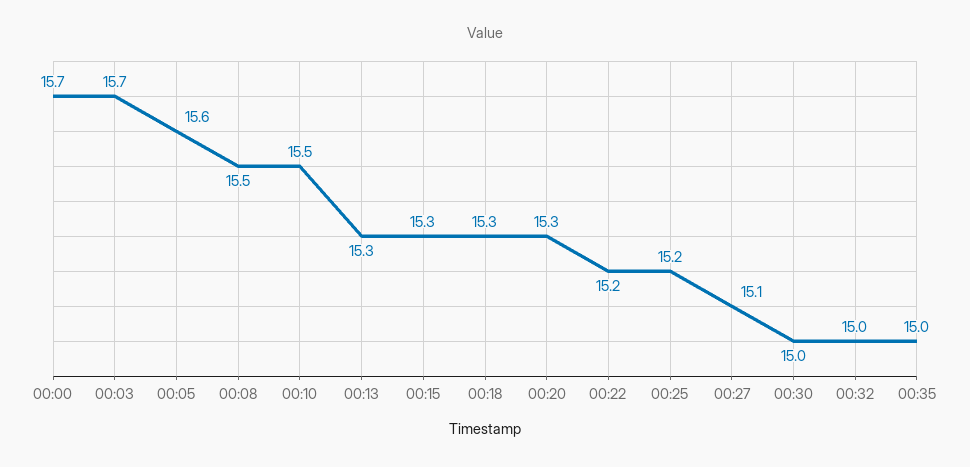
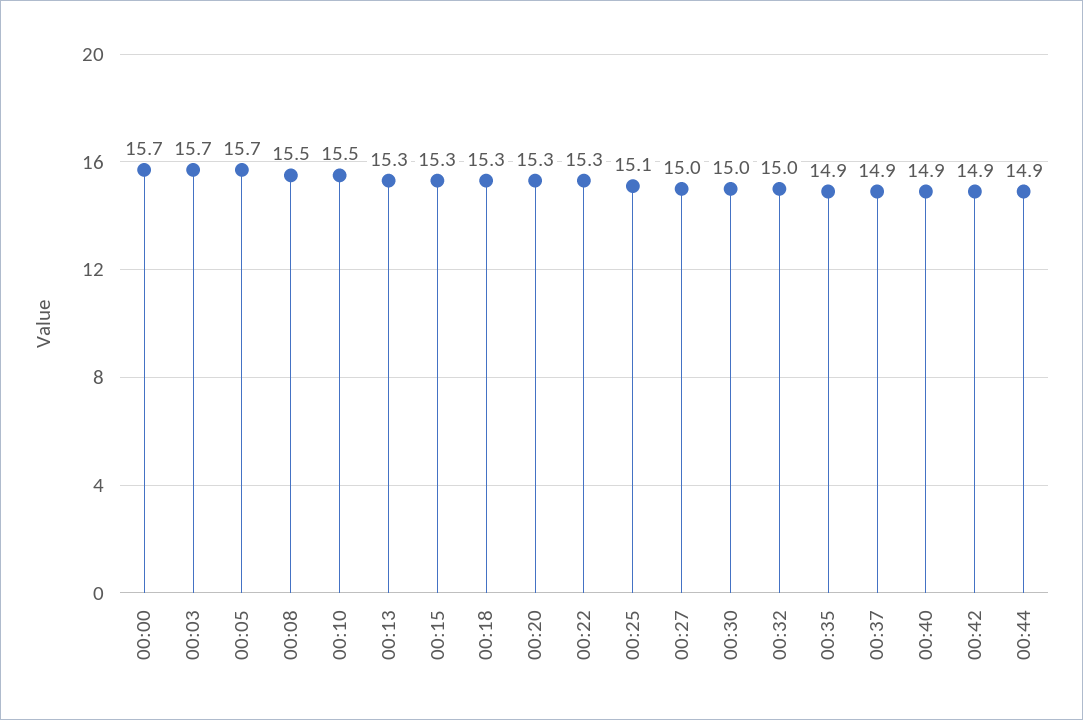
00:05: 15.6 -> 15.7
00:22: 15.2 -> 15.3
00:25: 15.2 -> 15.1
00:27: 15.1 -> 15
00:35: 15 -> 14.9
00:37: none -> 14.9
00:40: none -> 14.9
00:42: none -> 14.9
00:44: none -> 14.9

